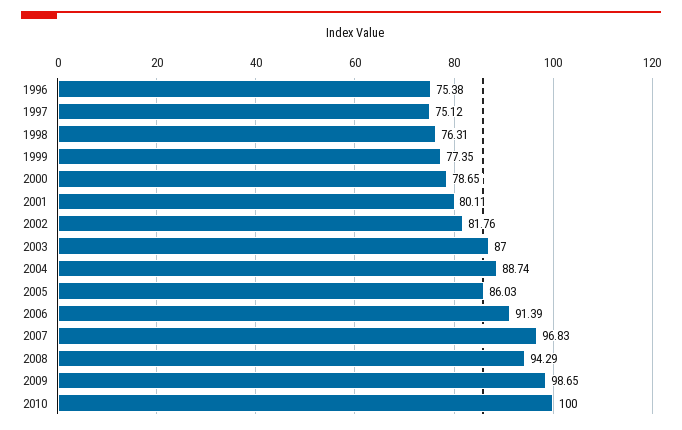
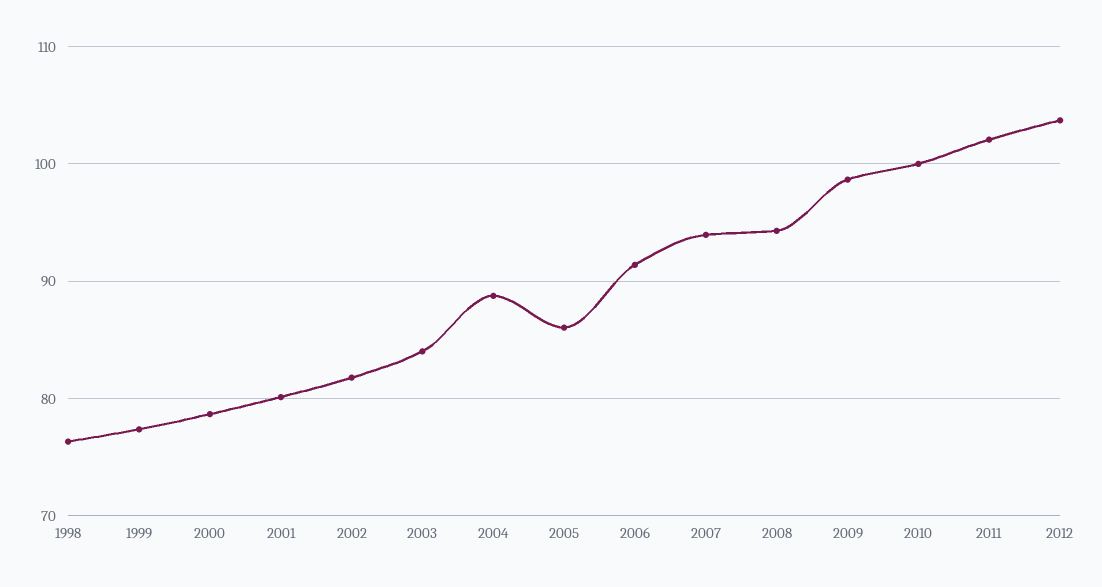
1996: 75.38 -> none
1997: 75.12 -> none
2003: 87 -> 84
2007: 96.83 -> 94
2011: none -> 102
2012: none -> 104

